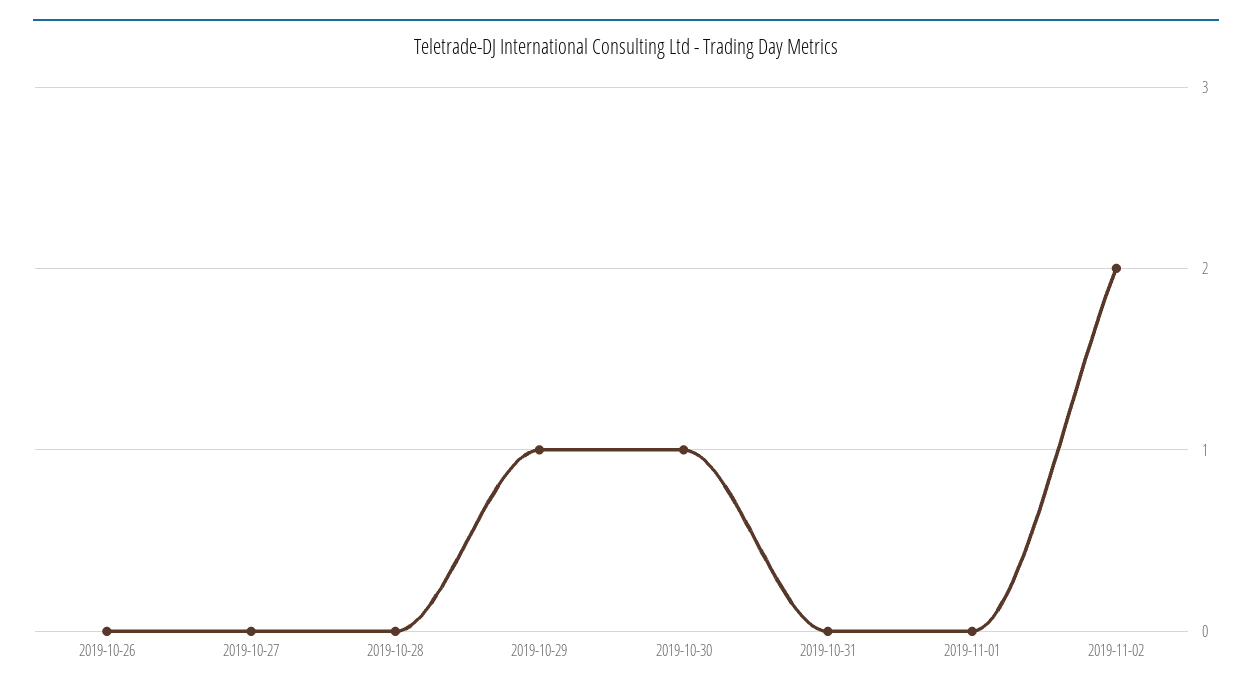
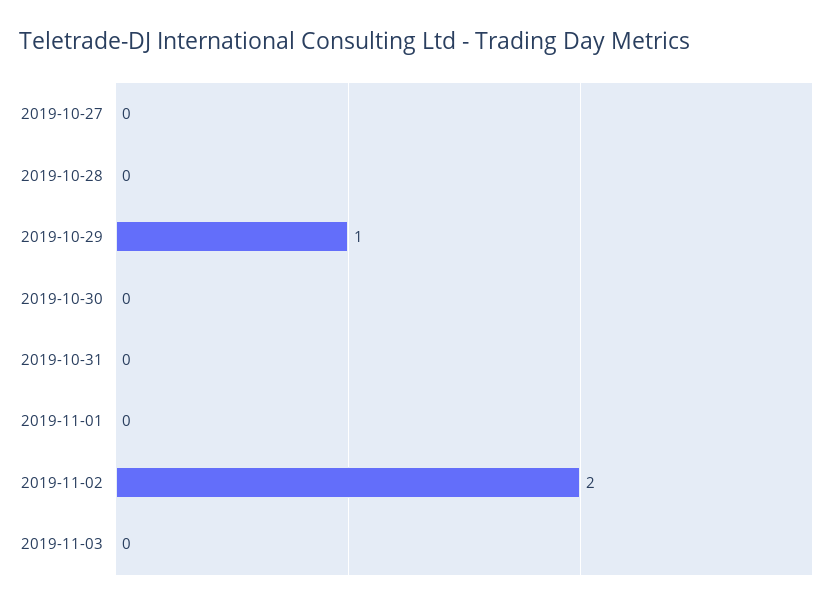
2019-10-26: 0 -> none
2019-10-30: 1 -> 0
2019-11-03: none -> 0

